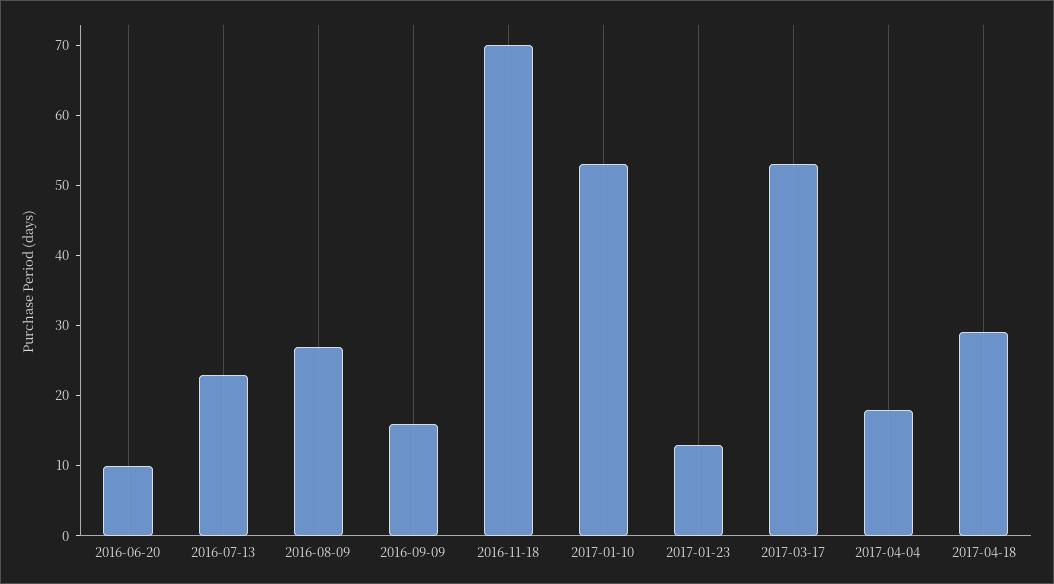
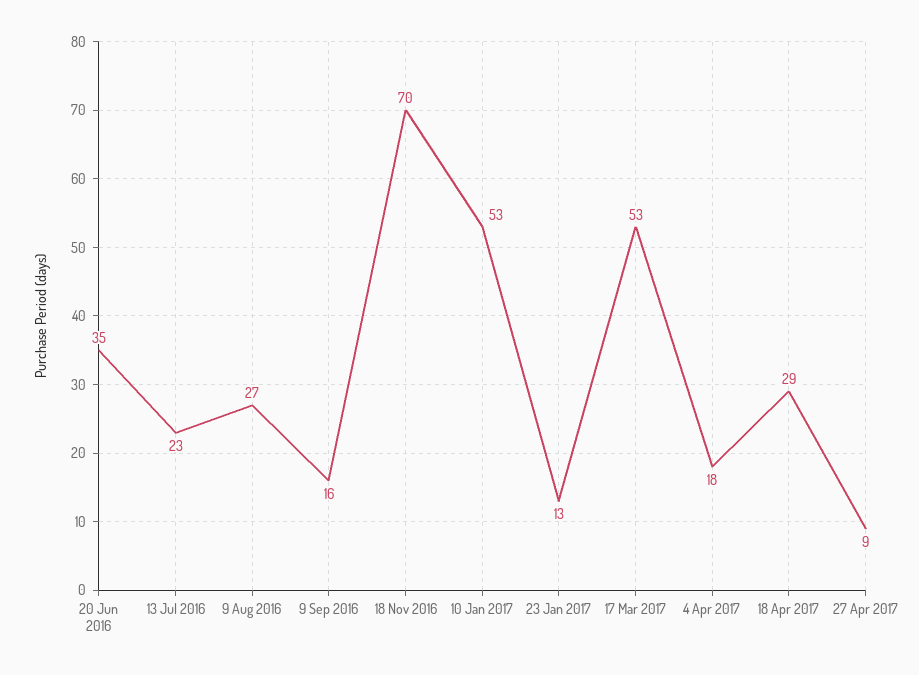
2016-06-20: 10 -> 35
27 Apr 2017: none -> 9

